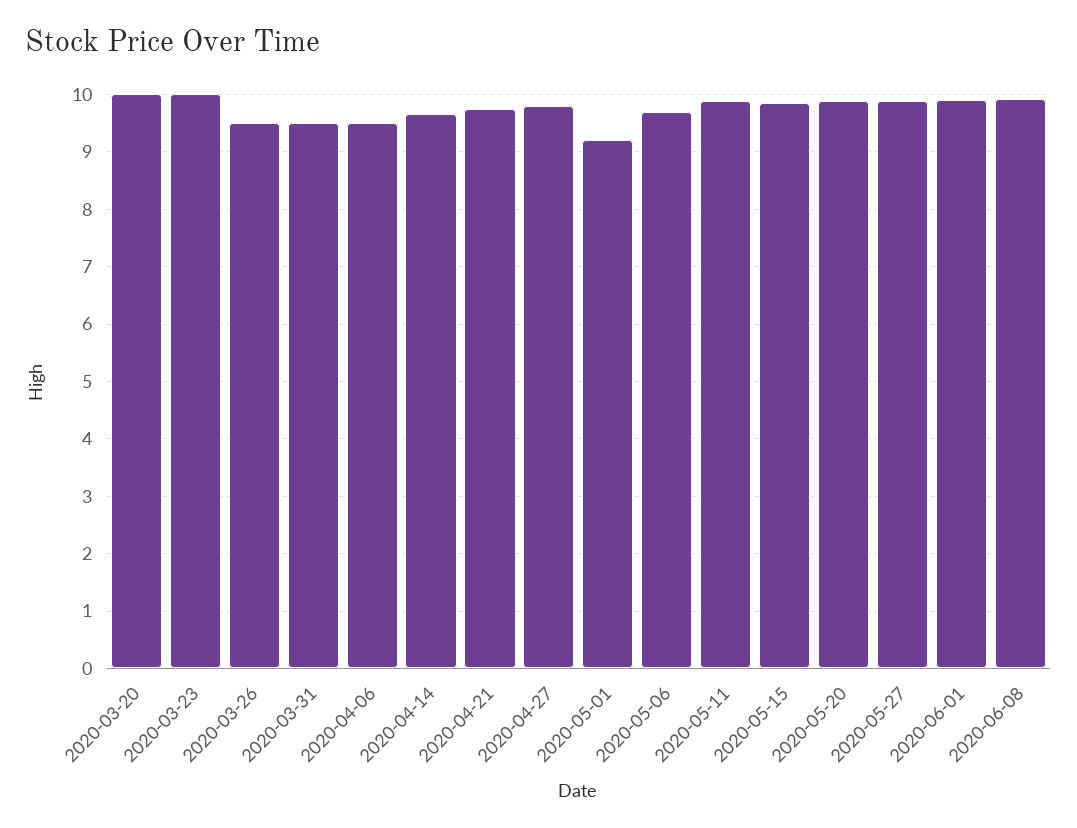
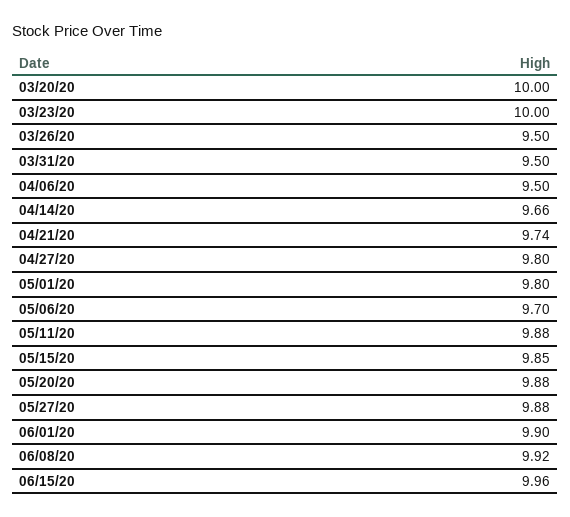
2020-05-01: 9.2 -> 9.8
06/15/20: none -> 9.96

